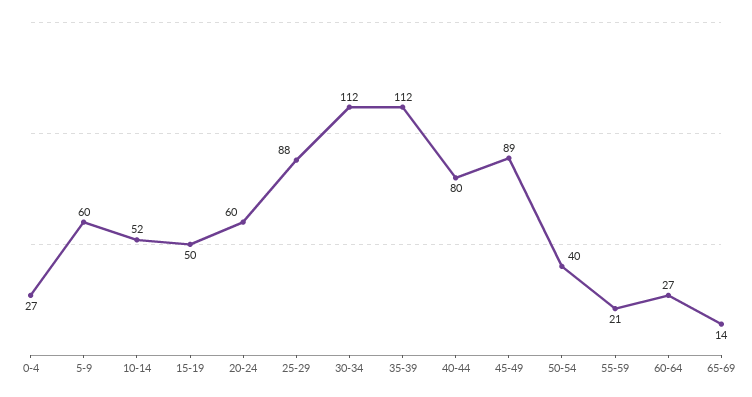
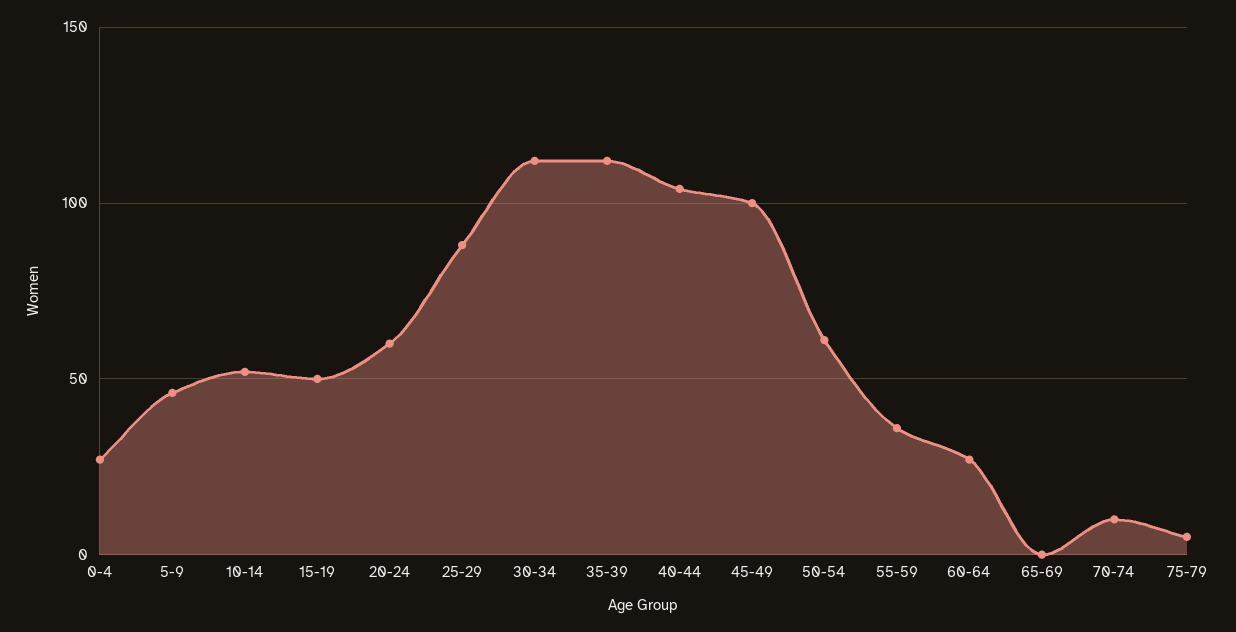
5-9: 60 -> 45
40-44: 80 -> 105
45-49: 89 -> 100
50-54: 40 -> 60
55-59: 21 -> 35
65-69: 14 -> 0
70-74: none -> 10
75-79: none -> 5

